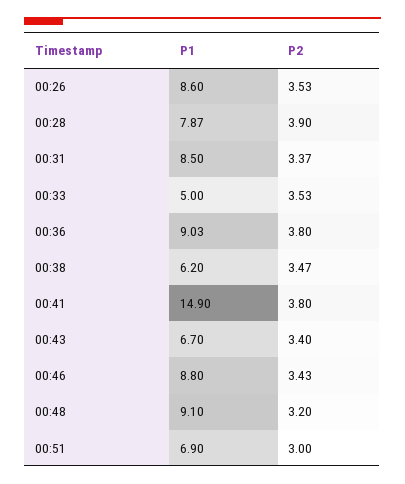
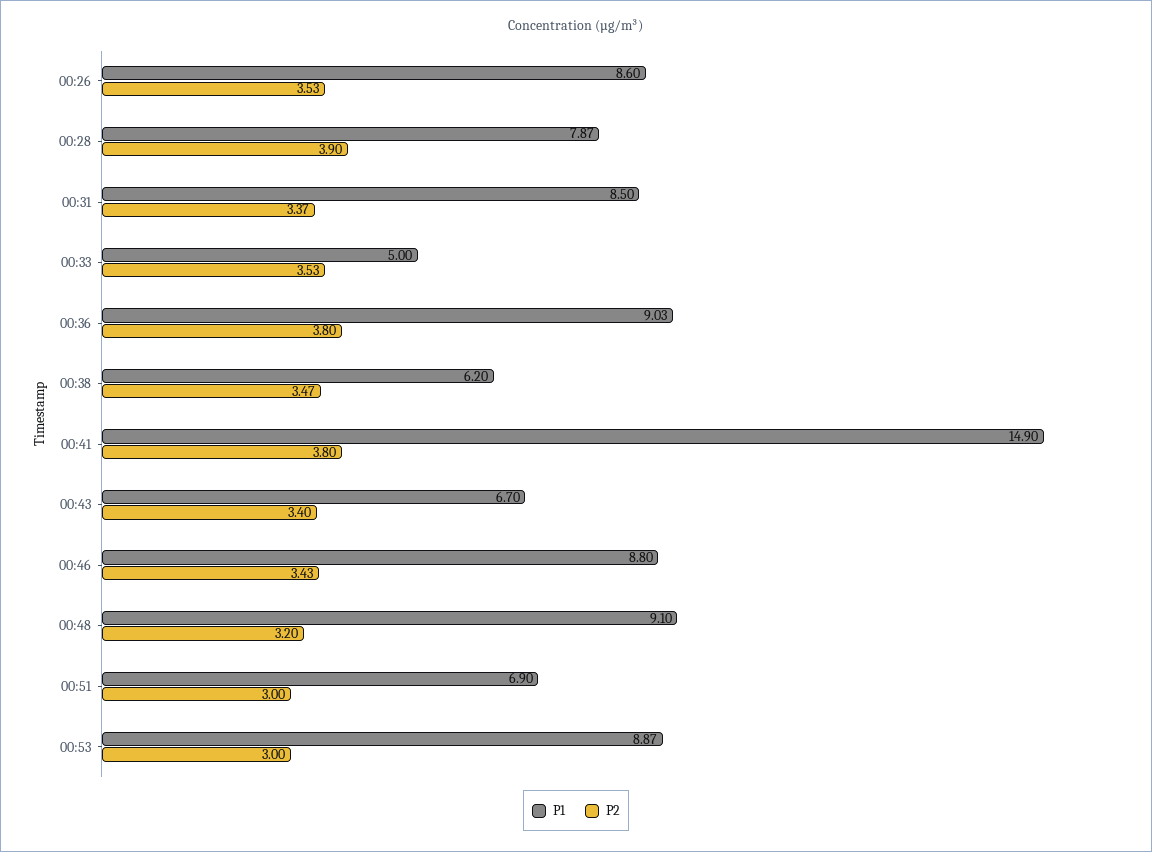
P1, 00:53: none -> 8.87
P2, 00:53: none -> 3

